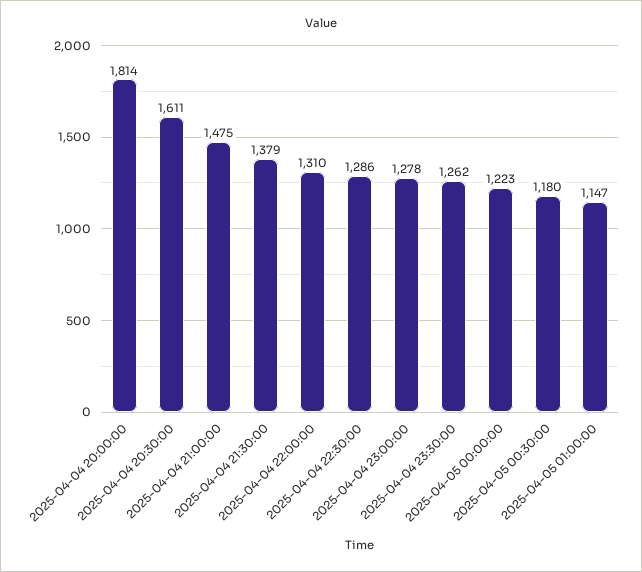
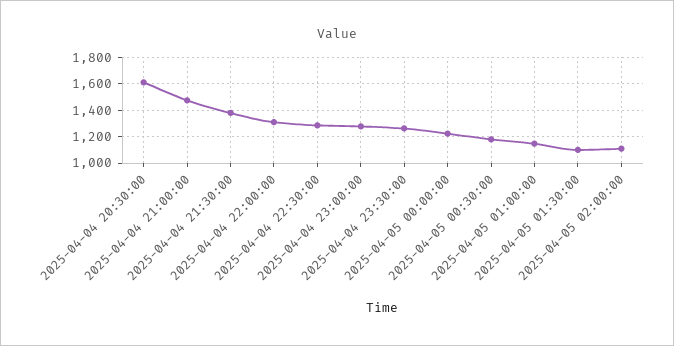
2025-04-04 20:00:00: 1814 -> none
2025-04-05 01:30:00: none -> 1100
2025-04-05 02:00:00: none -> 1100

